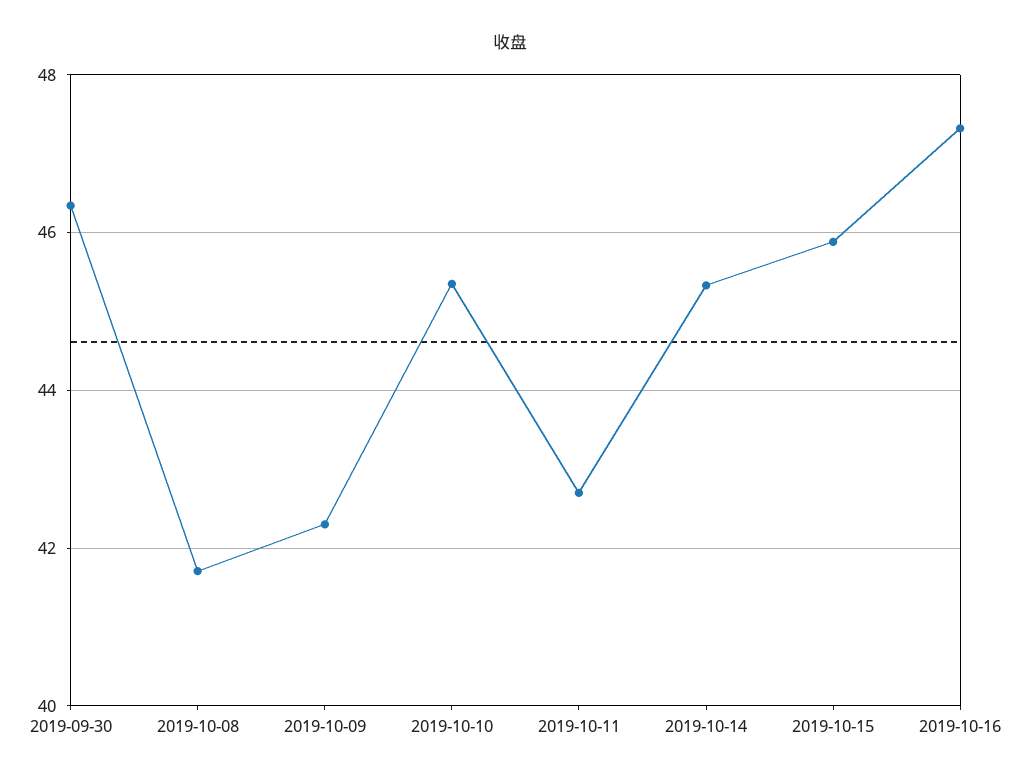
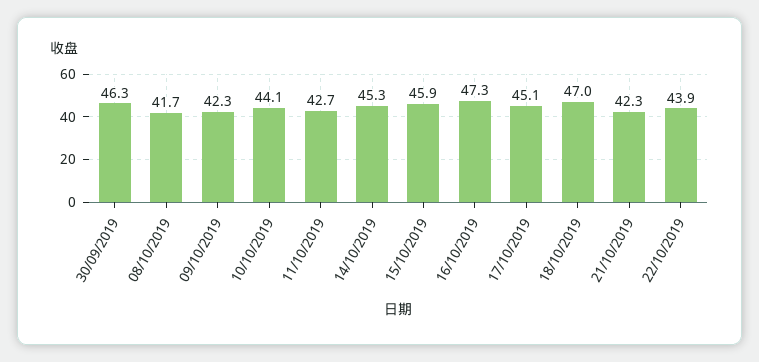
2019-10-10: 45.4 -> 44.1
17/10/2019: none -> 45.1
18/10/2019: none -> 47
21/10/2019: none -> 42.3
22/10/2019: none -> 43.9

